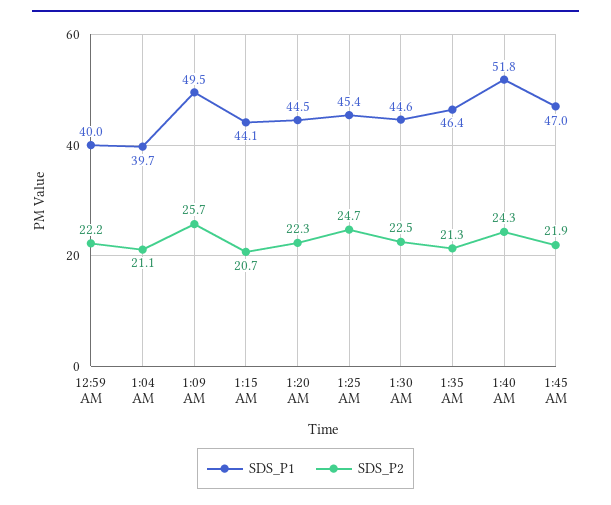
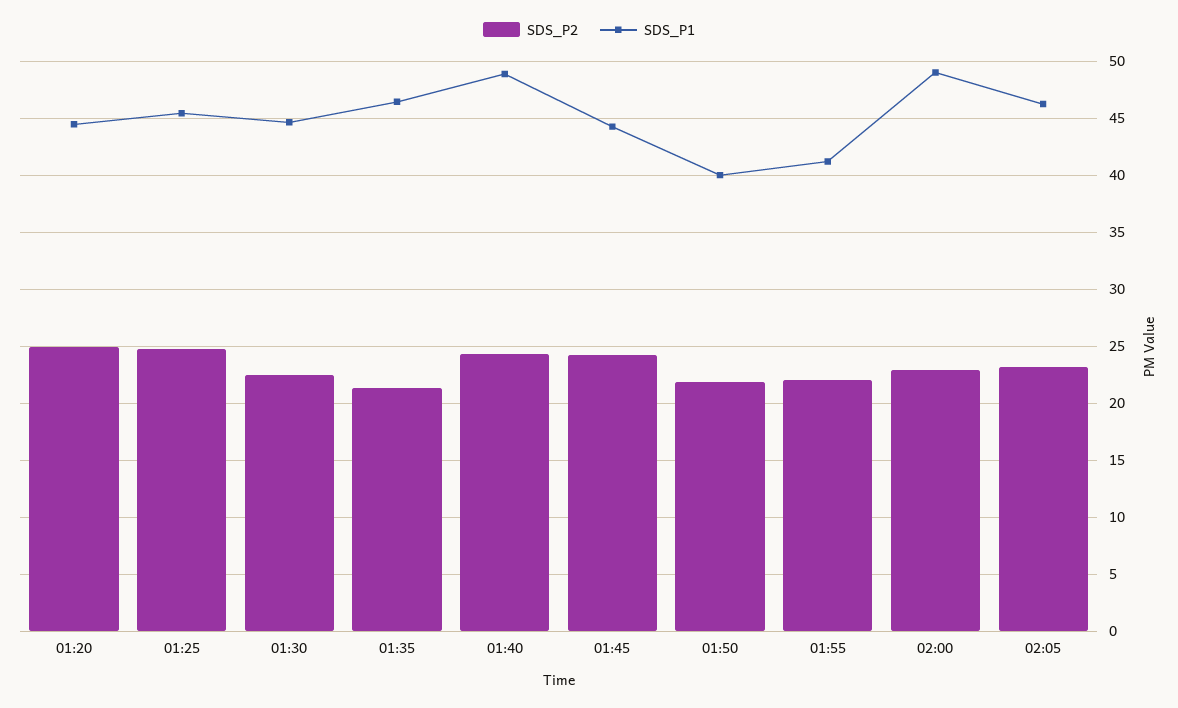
SDS_P1, 12:59 AM: 40 -> none
SDS_P2, 12:59 AM: 22.2 -> none
SDS_P1, 1:04 AM: 39.7 -> none
SDS_P2, 1:04 AM: 21.1 -> none
SDS_P1, 1:09 AM: 49.5 -> none
SDS_P2, 1:09 AM: 25.7 -> none
SDS_P1, 1:15 AM: 44.1 -> none
SDS_P2, 1:15 AM: 20.7 -> none
SDS_P2, 1:20 AM: 22.3 -> 25
SDS_P1, 1:40 AM: 51.8 -> 49
SDS_P1, 1:45 AM: 47 -> 44
SDS_P2, 1:45 AM: 21.9 -> 24
SDS_P2, 01:50: none -> 22
SDS_P1, 01:50: none -> 40
SDS_P2, 01:55: none -> 22
SDS_P1, 01:55: none -> 41
SDS_P2, 02:00: none -> 23
SDS_P1, 02:00: none -> 49
SDS_P2, 02:05: none -> 23
SDS_P1, 02:05: none -> 46

